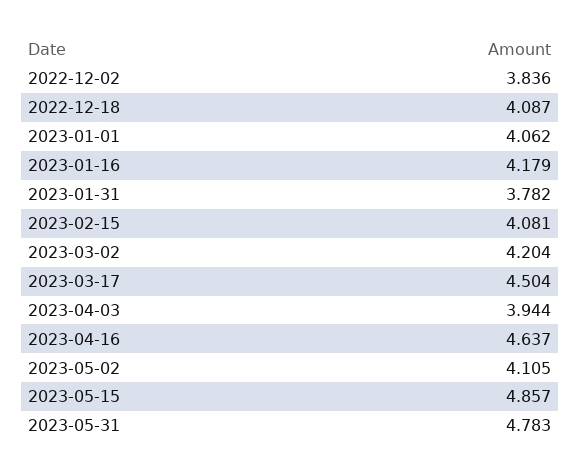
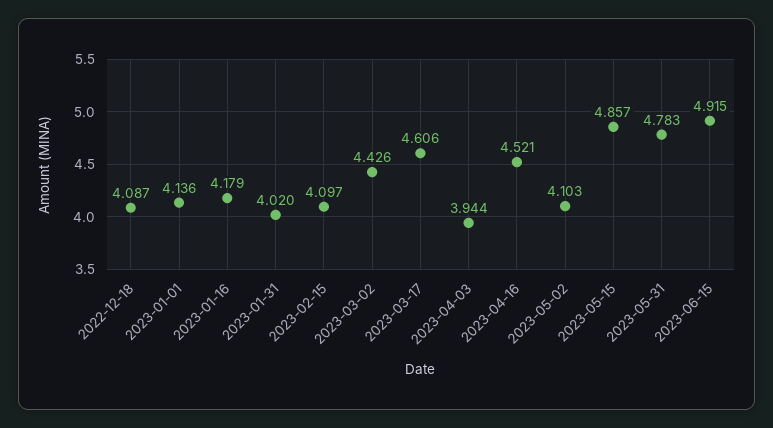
2022-12-02: 3.836 -> none
2023-01-01: 4.062 -> 4.136
2023-01-31: 3.782 -> 4.02
2023-02-15: 4.081 -> 4.097
2023-03-02: 4.204 -> 4.426
2023-03-17: 4.504 -> 4.606
2023-04-16: 4.637 -> 4.521
2023-05-02: 4.105 -> 4.103
2023-06-15: none -> 4.915

